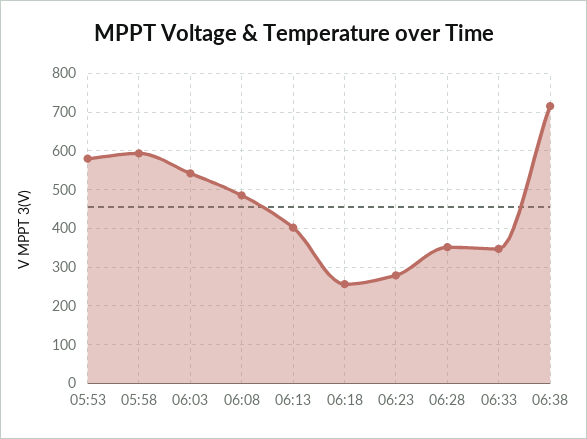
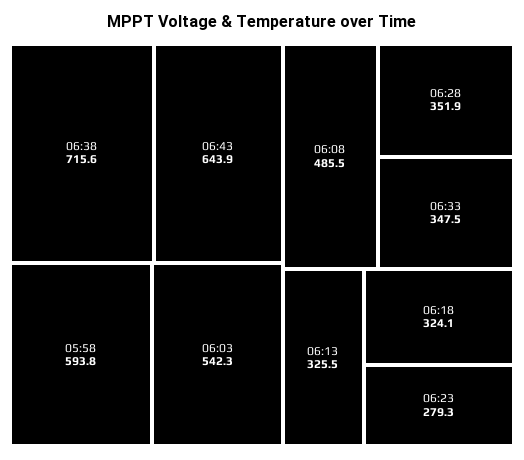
05:53: 580 -> none
06:13: 400 -> 325.5
06:18: 260 -> 324.1
06:43: none -> 643.9

